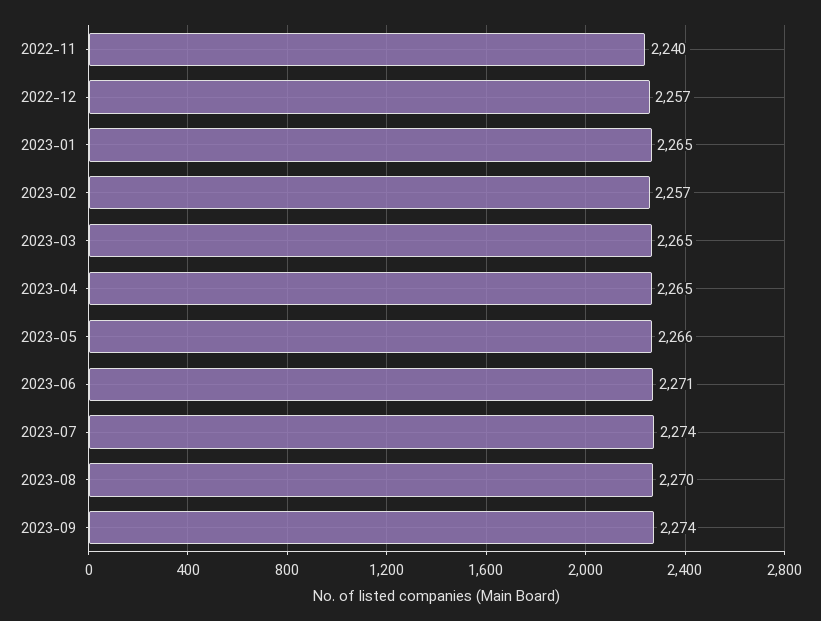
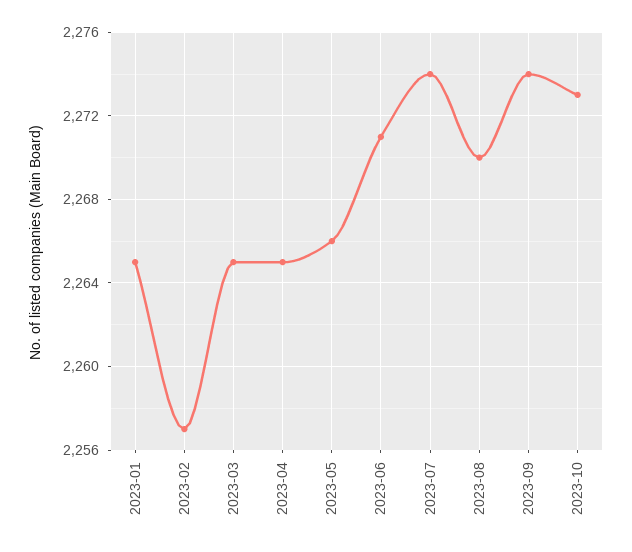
2022-11: 2240 -> none
2022-12: 2257 -> none
2023-10: none -> 2273

